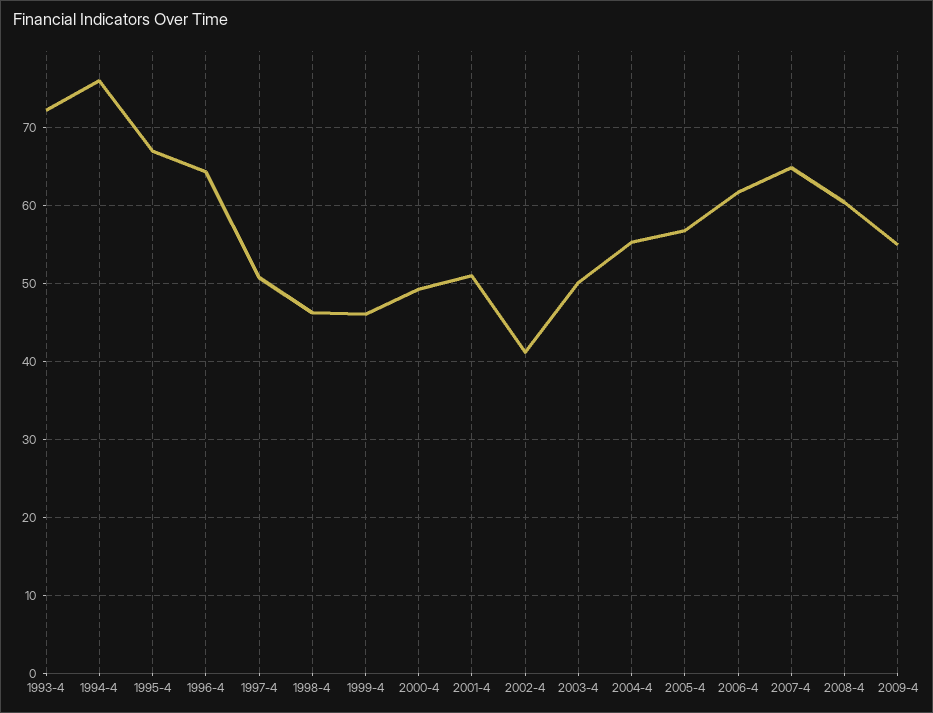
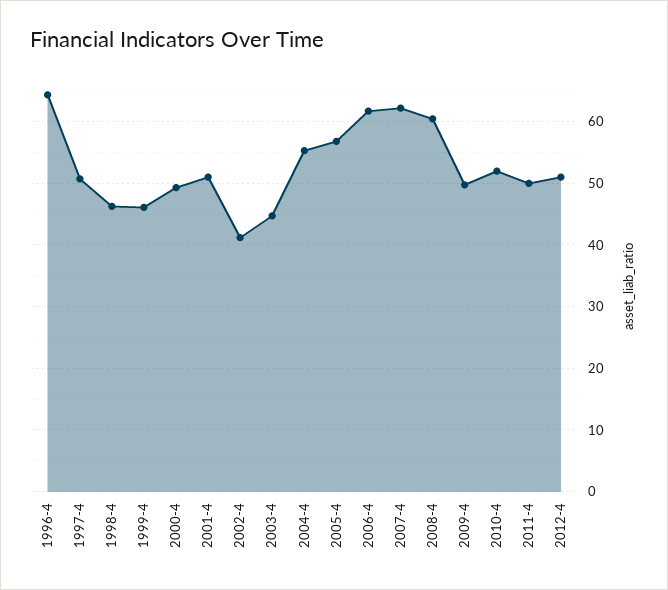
1993-4: 72 -> none
1994-4: 76 -> none
1995-4: 67 -> none
2003-4: 50 -> 45
2007-4: 65 -> 62
2009-4: 55 -> 50
2010-4: none -> 52
2011-4: none -> 50
2012-4: none -> 51

